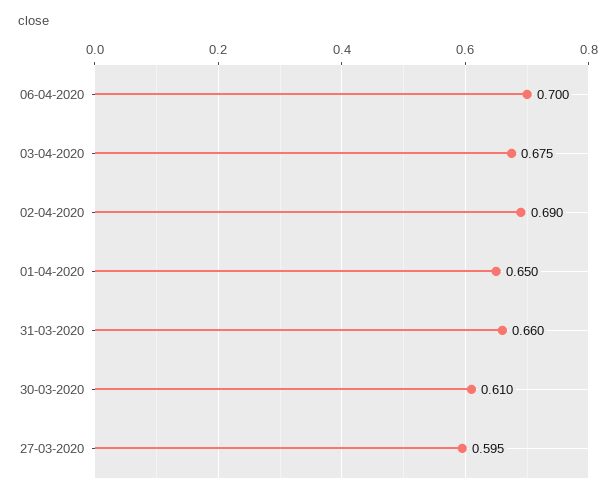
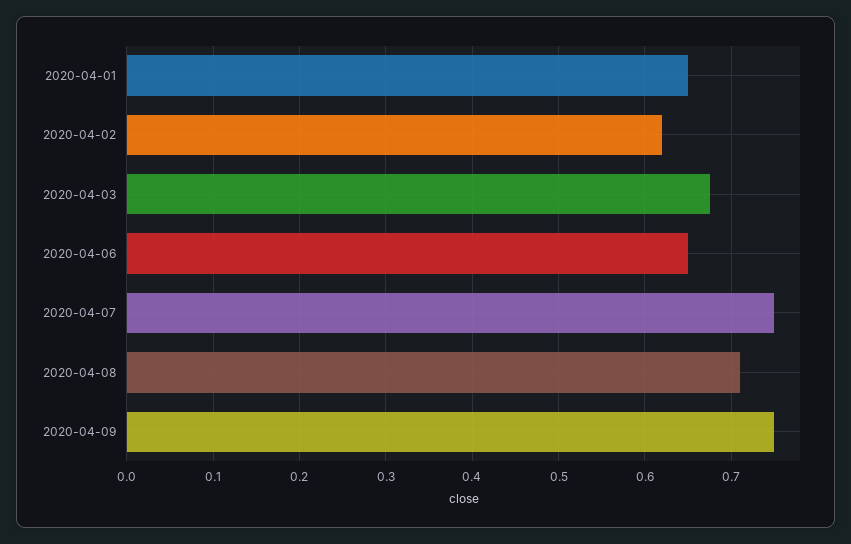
06-04-2020: 0.7 -> 0.65
02-04-2020: 0.69 -> 0.62
31-03-2020: 0.66 -> none
30-03-2020: 0.61 -> none
27-03-2020: 0.595 -> none
2020-04-07: none -> 0.75
2020-04-08: none -> 0.71
2020-04-09: none -> 0.75

